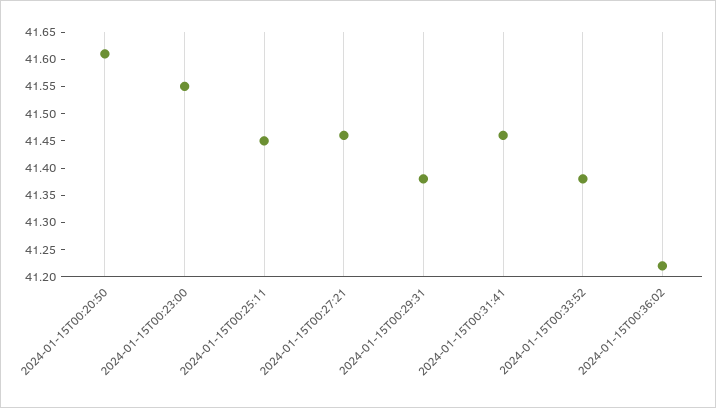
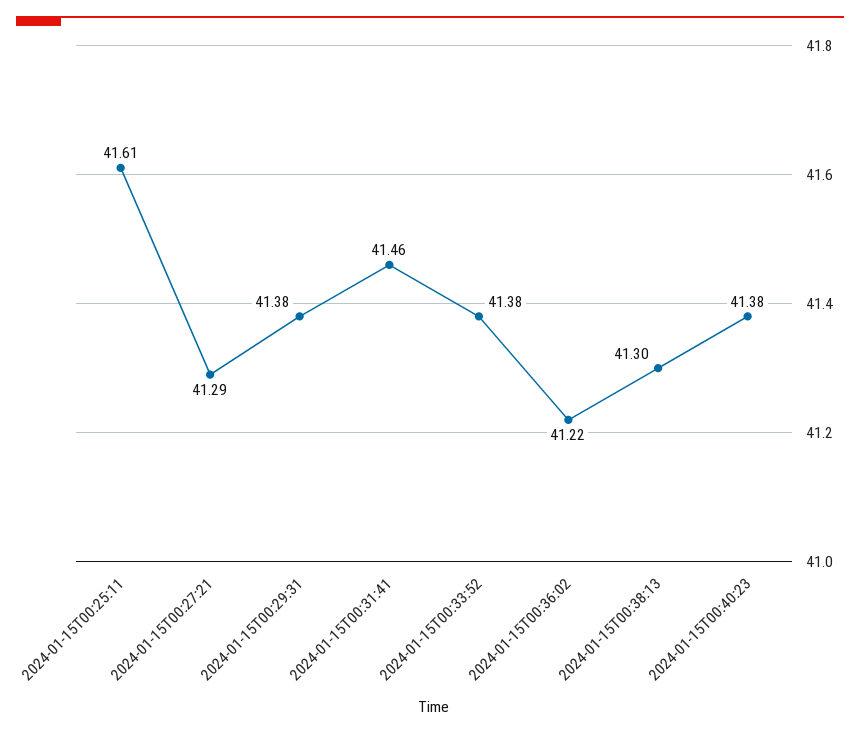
2024-01-15T00:20:50: 41.6 -> none
2024-01-15T00:23:00: 41.55 -> none
2024-01-15T00:25:11: 41.45 -> 41.61
2024-01-15T00:27:21: 41.45 -> 41.29
2024-01-15T00:38:13: none -> 41.3
2024-01-15T00:40:23: none -> 41.38

